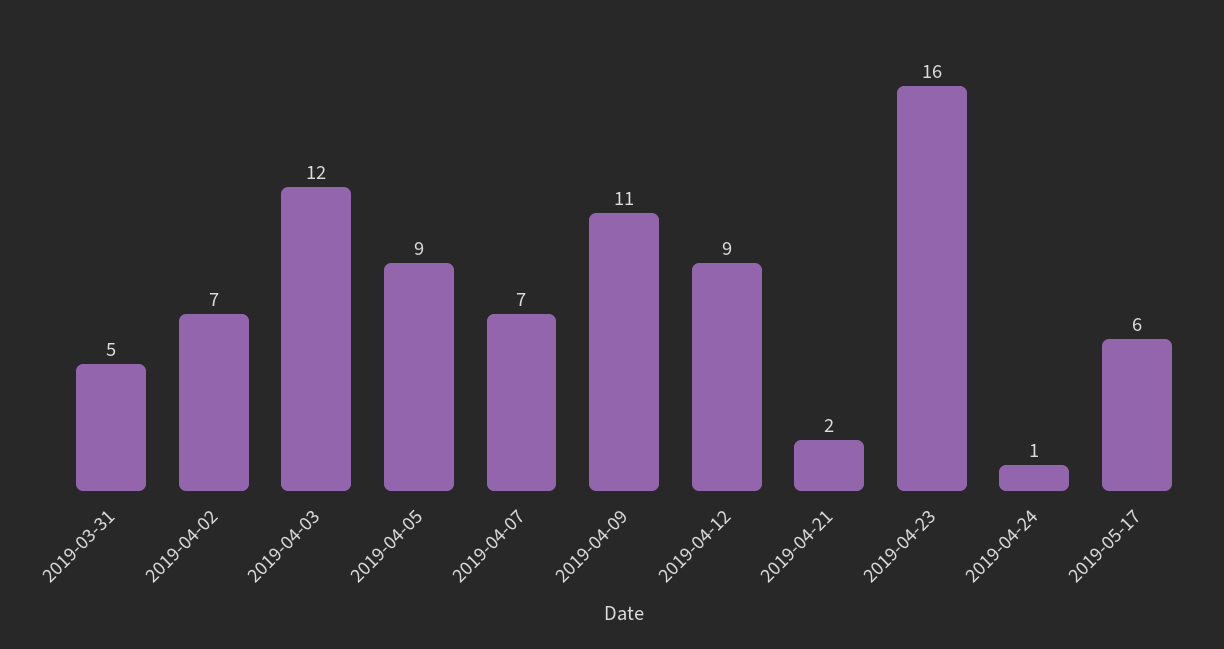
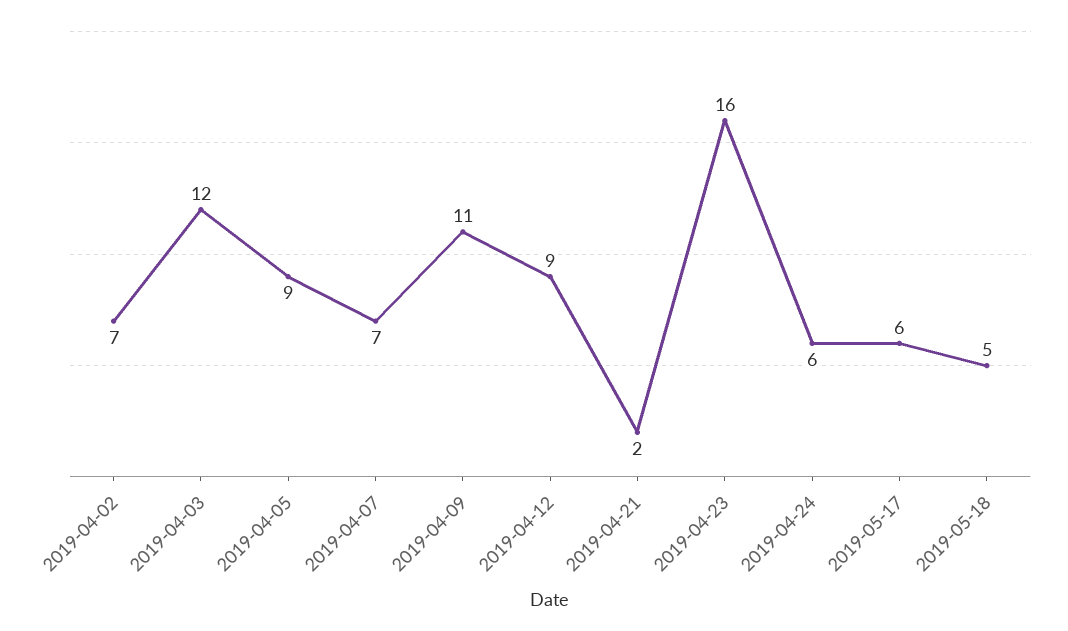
2019-03-31: 5 -> none
2019-04-24: 1 -> 6
2019-05-18: none -> 5

